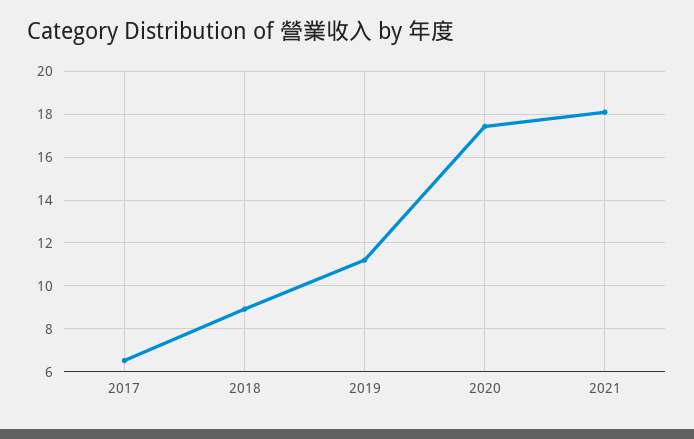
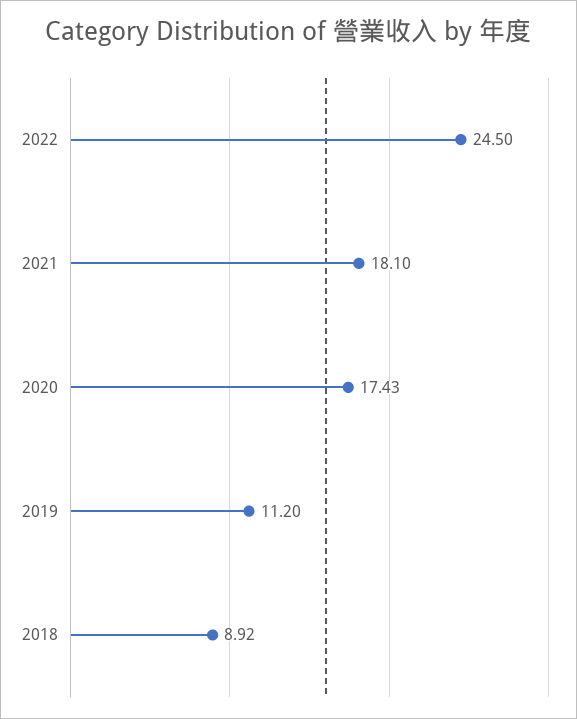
2017: 6.5 -> none
2022: none -> 24.5

